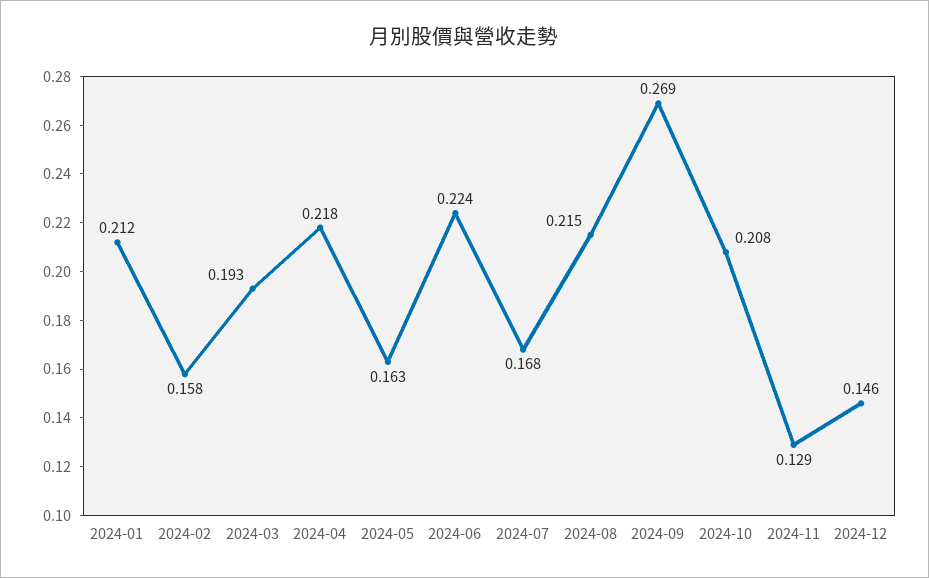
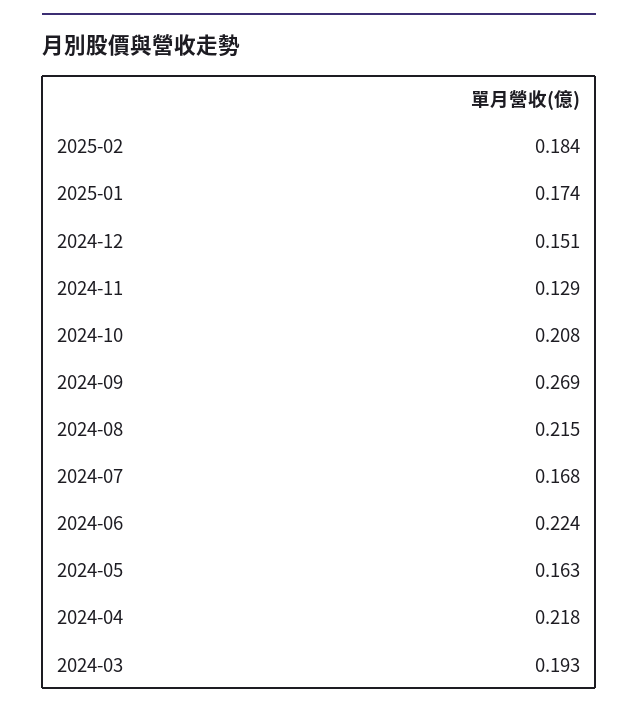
2024-01: 0.212 -> none
2024-02: 0.158 -> none
2024-12: 0.146 -> 0.151
2025-02: none -> 0.184
2025-01: none -> 0.174

